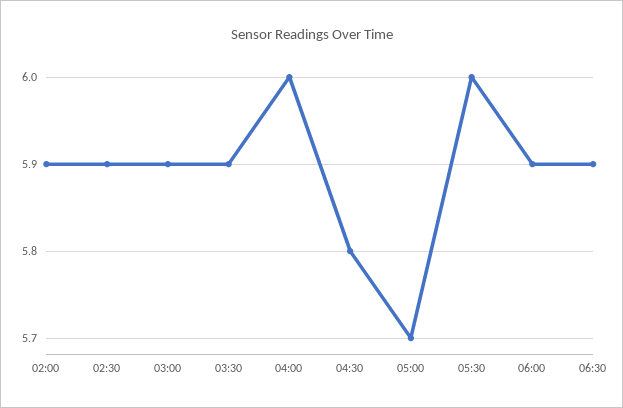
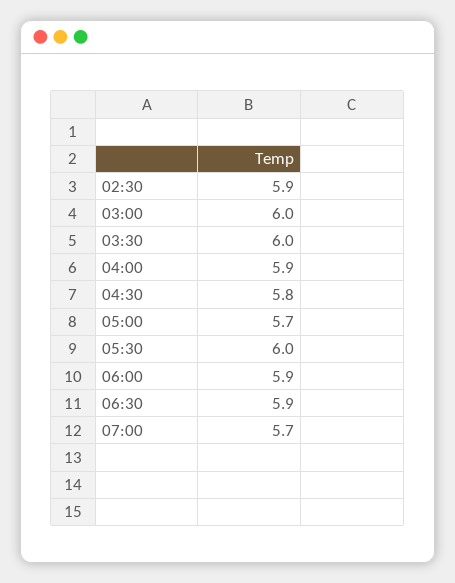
02:00: 5.9 -> none
03:00: 5.9 -> 6
03:30: 5.9 -> 6
04:00: 6 -> 5.9
07:00: none -> 5.7

